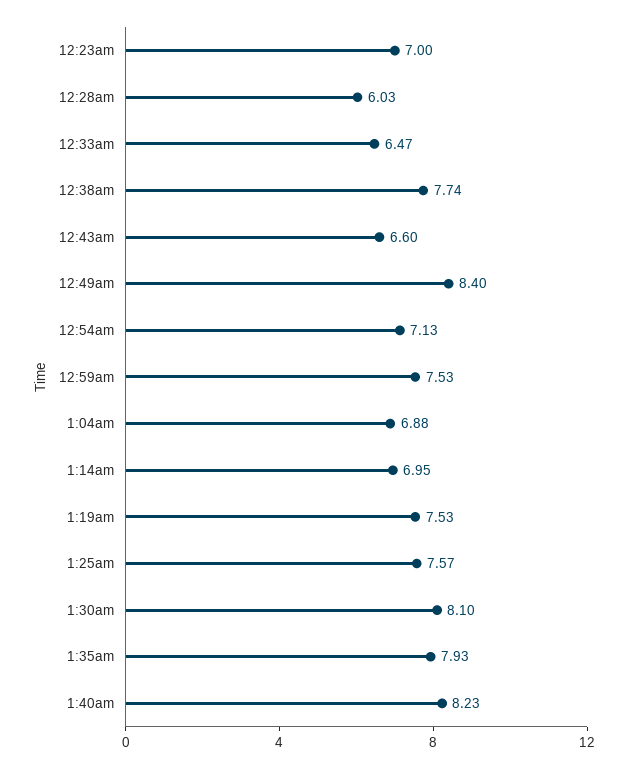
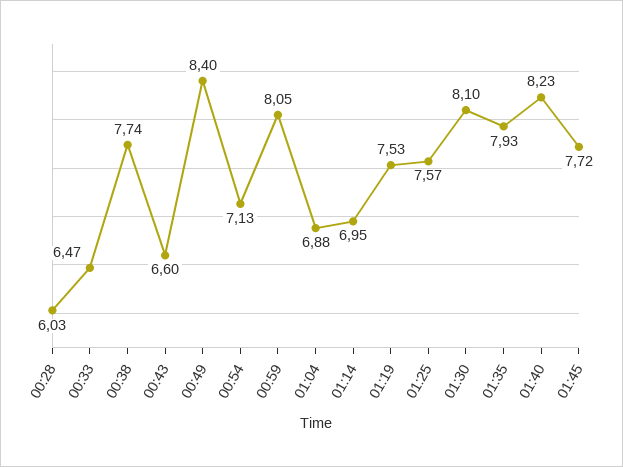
12:23am: 7 -> none
12:59am: 7.53 -> 8.05
01:45: none -> 7.72

